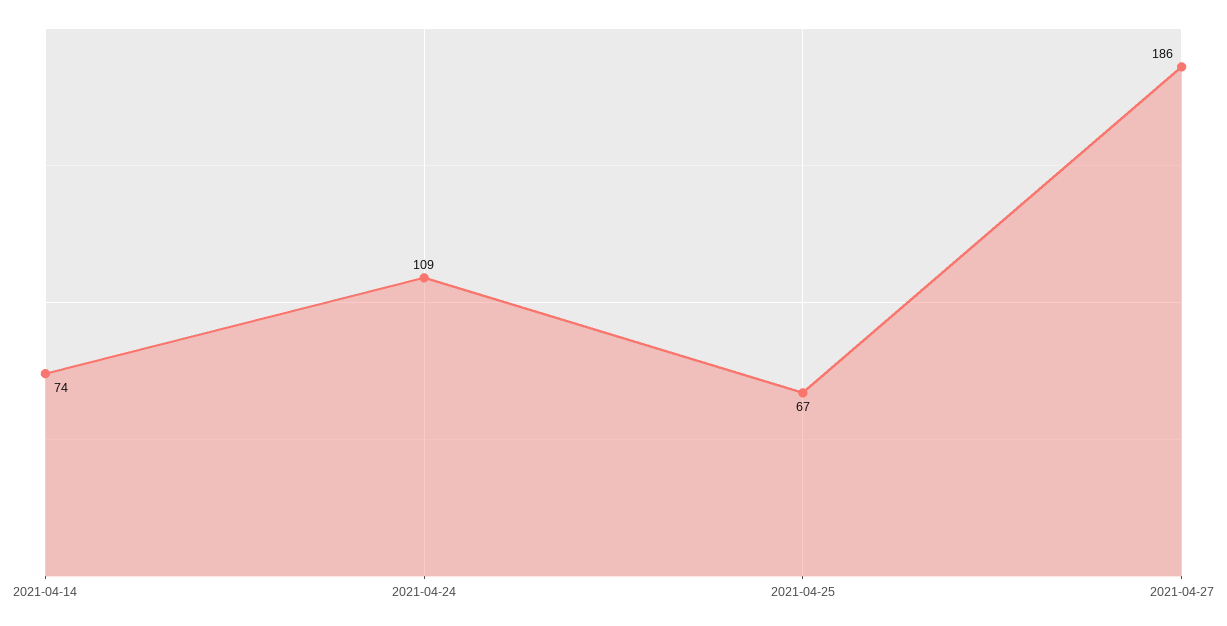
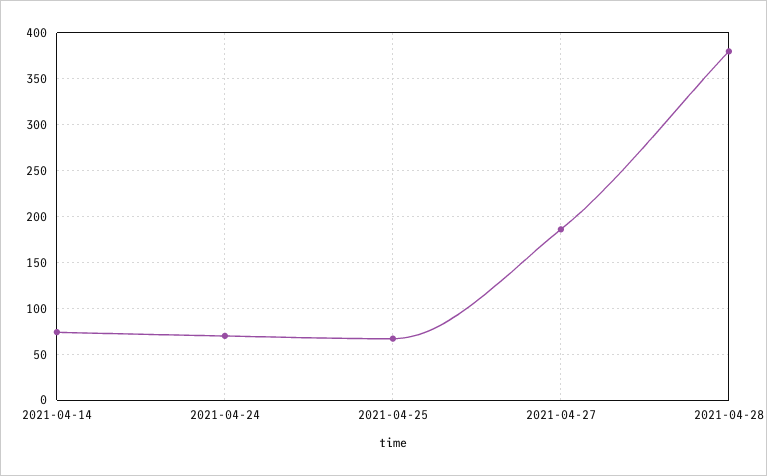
2021-04-24: 109 -> 70
2021-04-28: none -> 380

